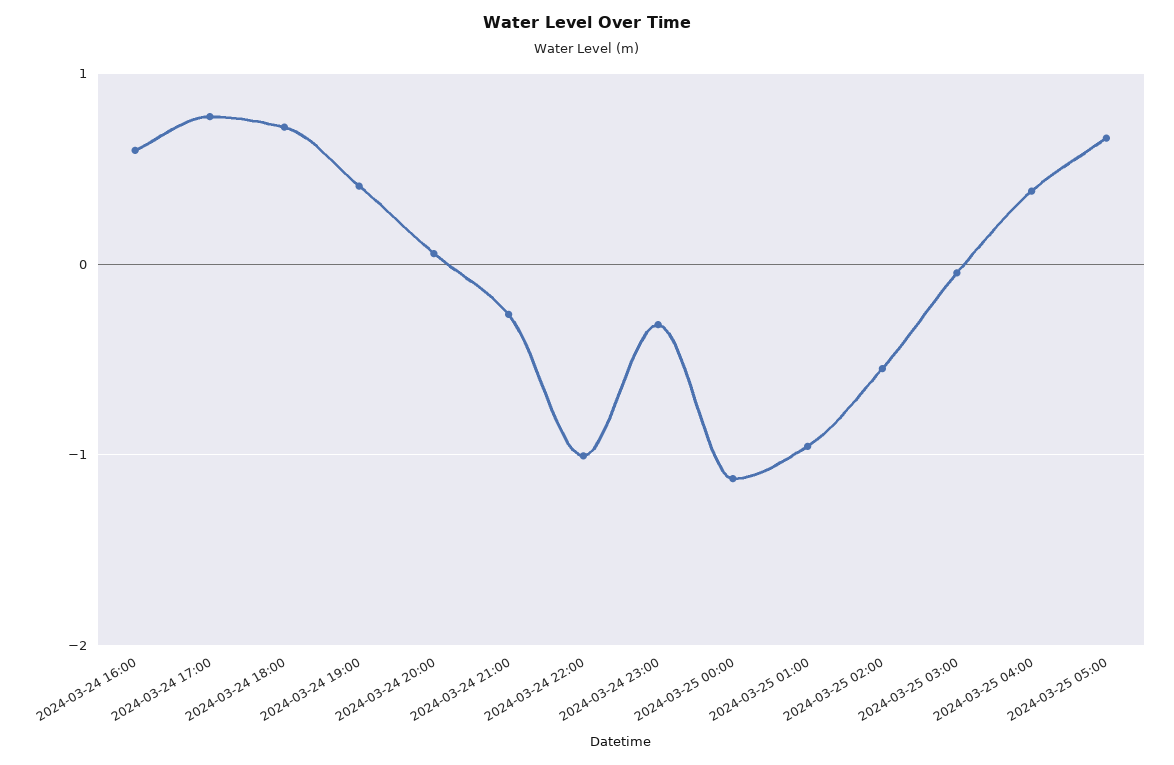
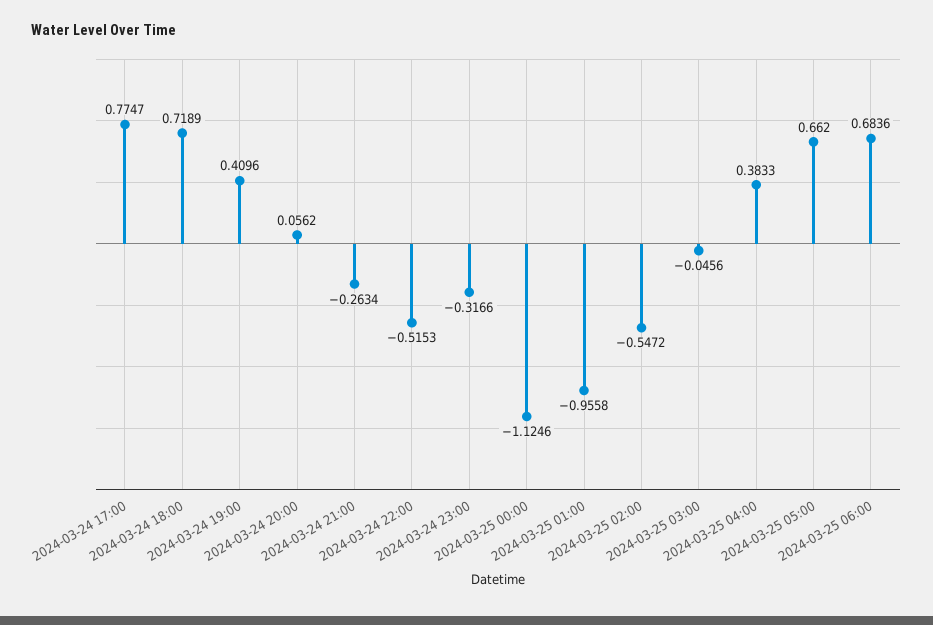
2024-03-24 16:00: 0.6 -> none
2024-03-24 22:00: -1 -> -0.5153
2024-03-25 06:00: none -> 0.6836

